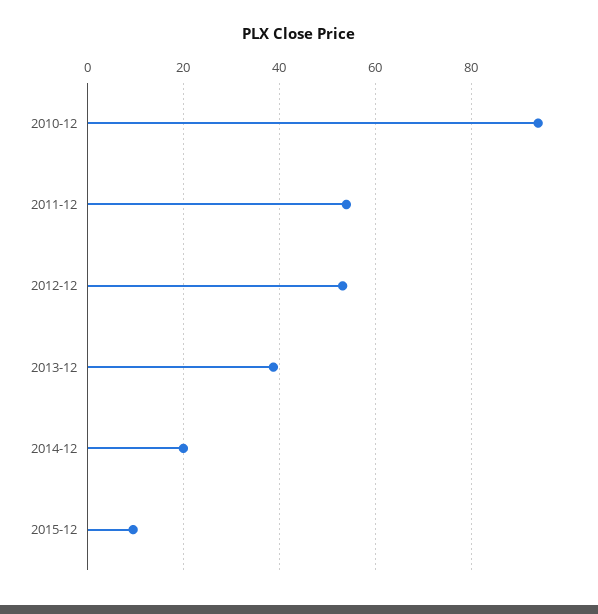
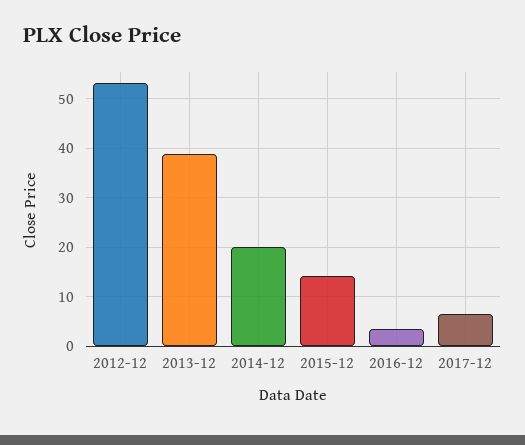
2010-12: 94 -> none
2011-12: 54 -> none
2015-12: 10 -> 14
2016-12: none -> 4
2017-12: none -> 6

